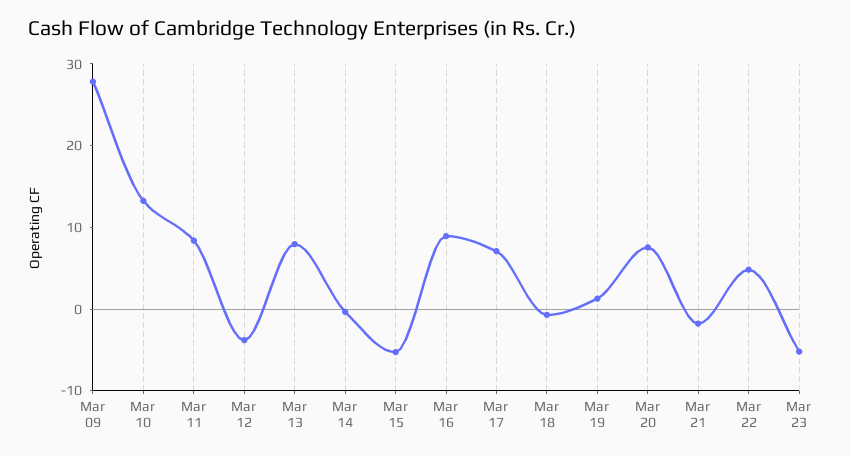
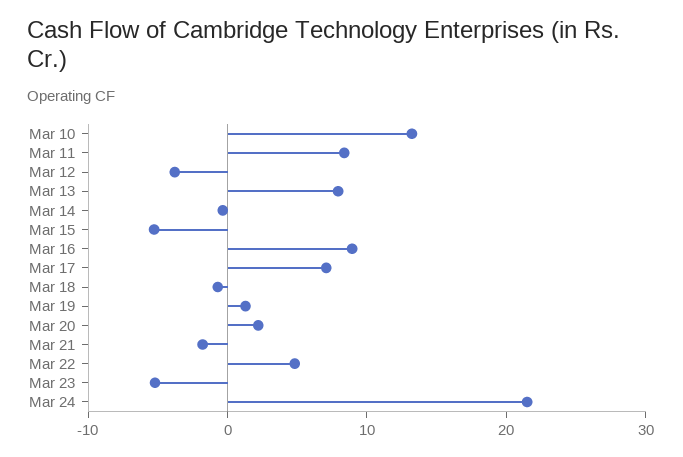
Mar 09: 28 -> none
Mar 20: 8 -> 2
Mar 24: none -> 22

